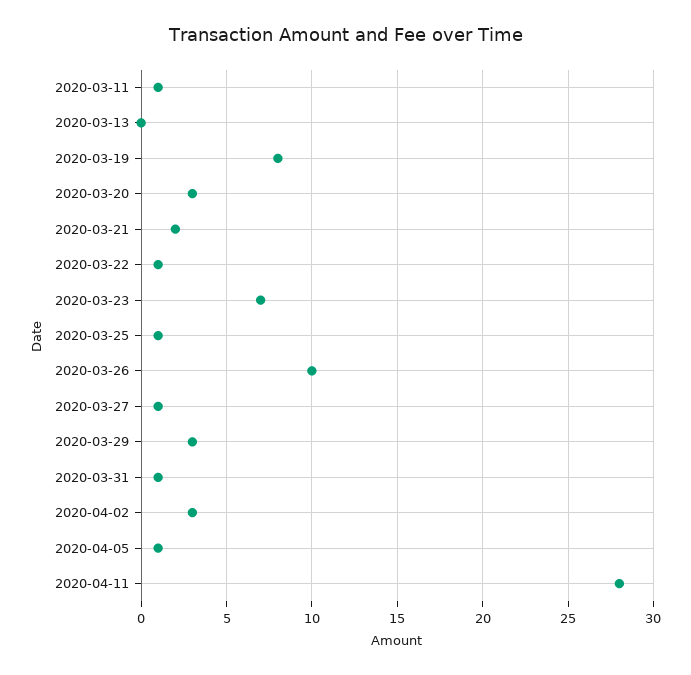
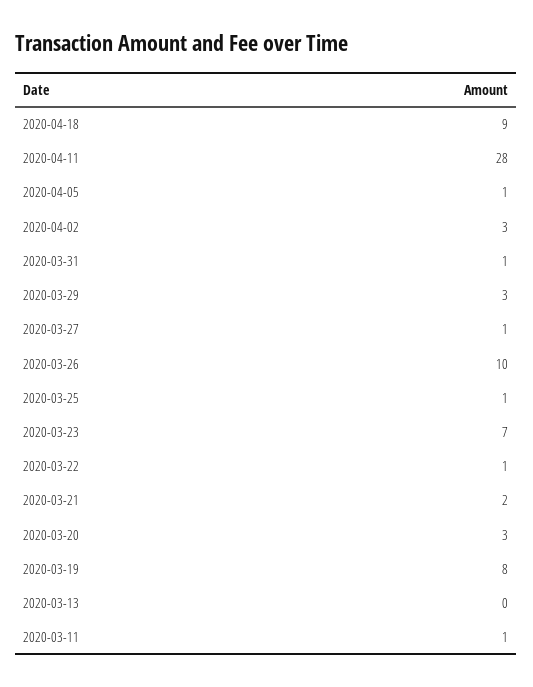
2020-04-18: none -> 9

